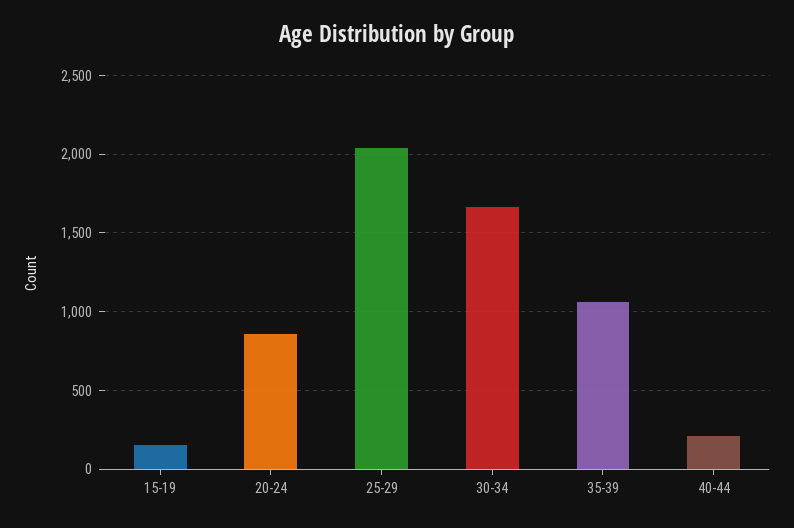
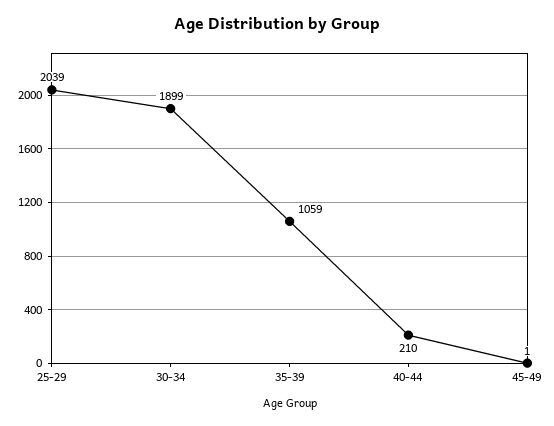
15-19: 150 -> none
20-24: 850 -> none
30-34: 1650 -> 1899
45-49: none -> 1

